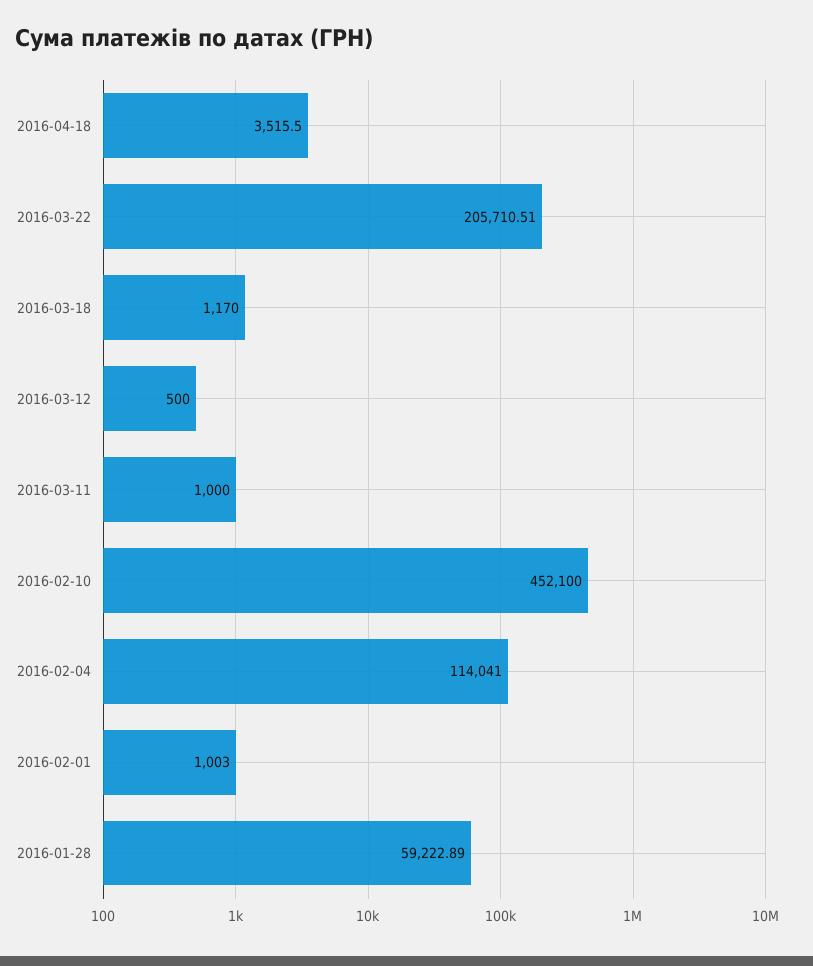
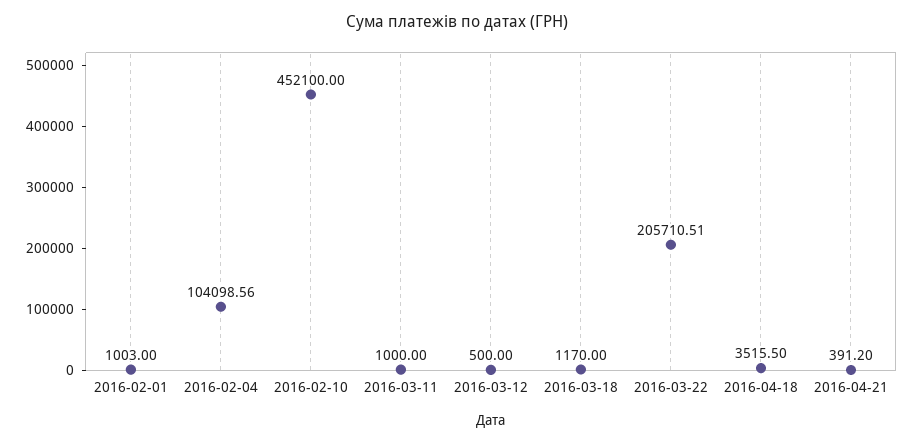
2016-02-04: 114041 -> 104098.56
2016-01-28: 59222.89 -> none
2016-04-21: none -> 391.2

